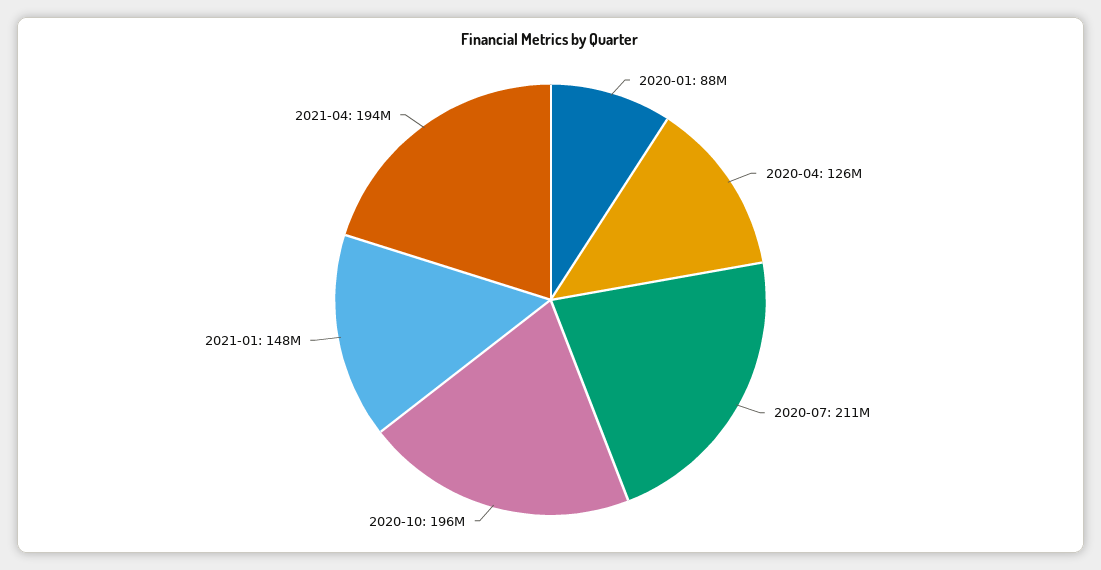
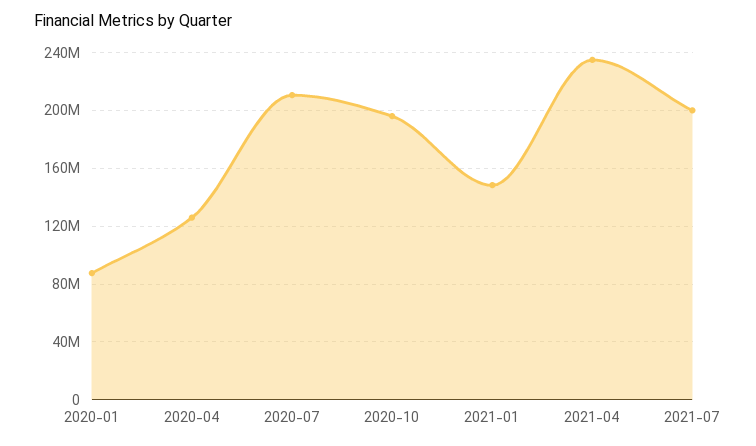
2021-04: 194000000 -> 235000000
2021-07: none -> 200000000

